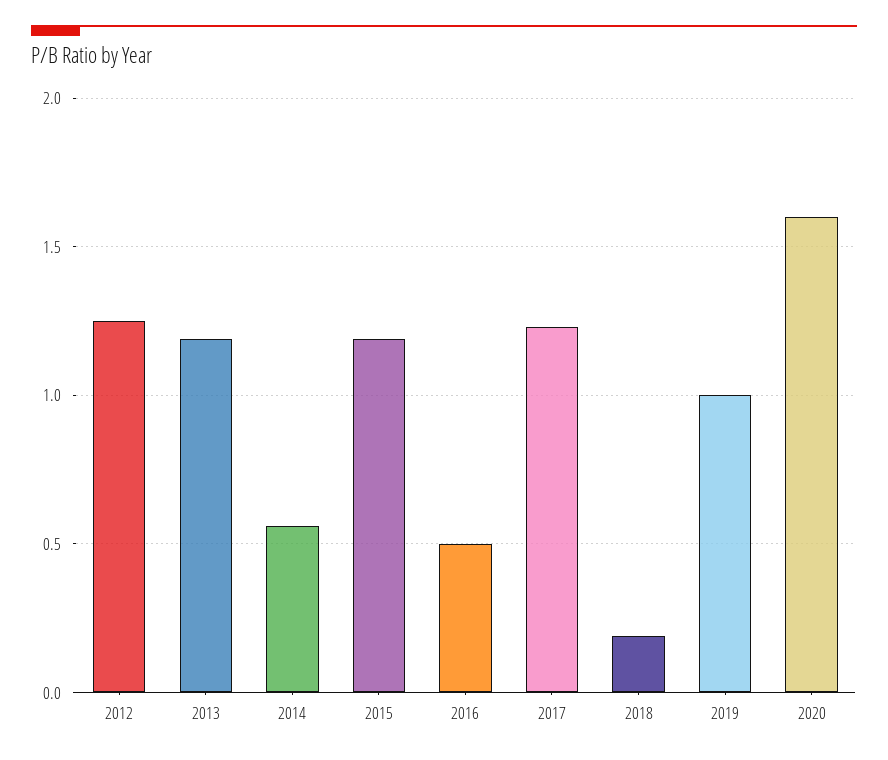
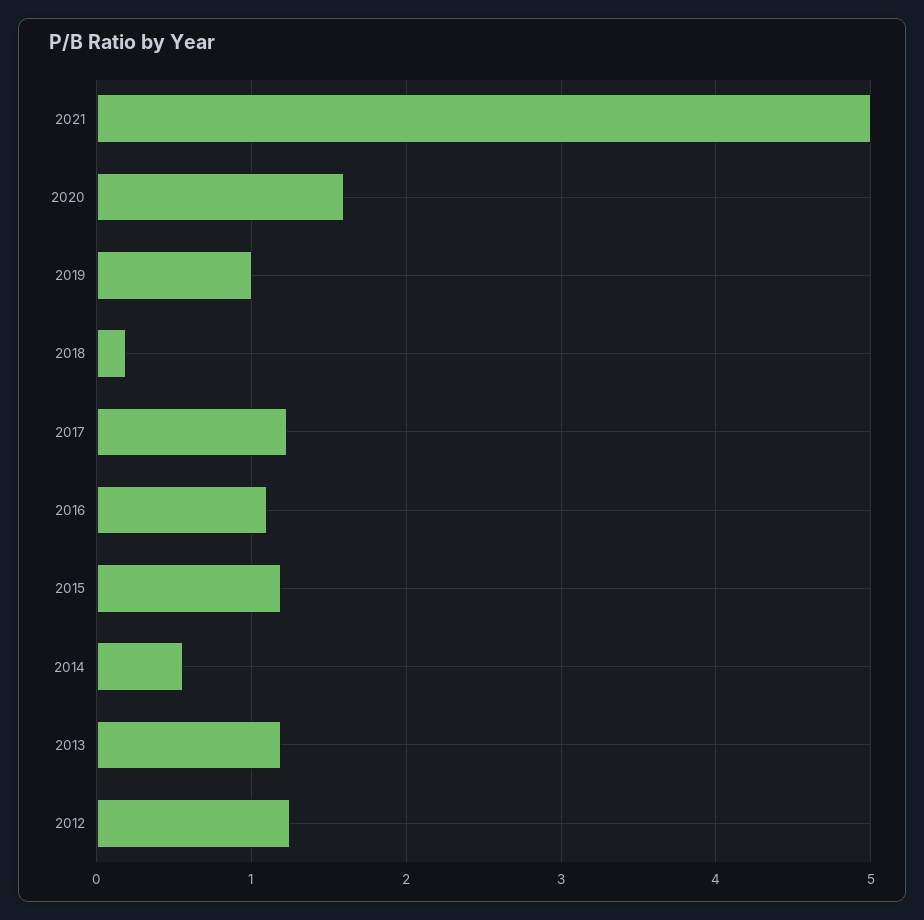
2016: 0.5 -> 1.1
2021: none -> 5

